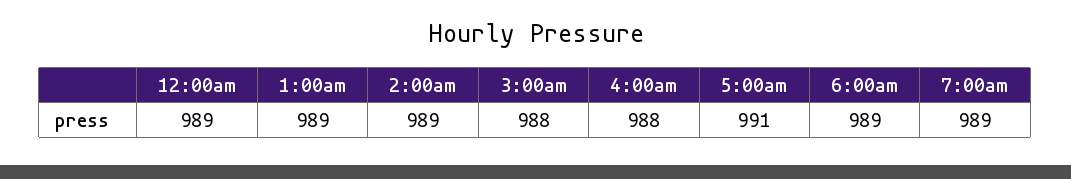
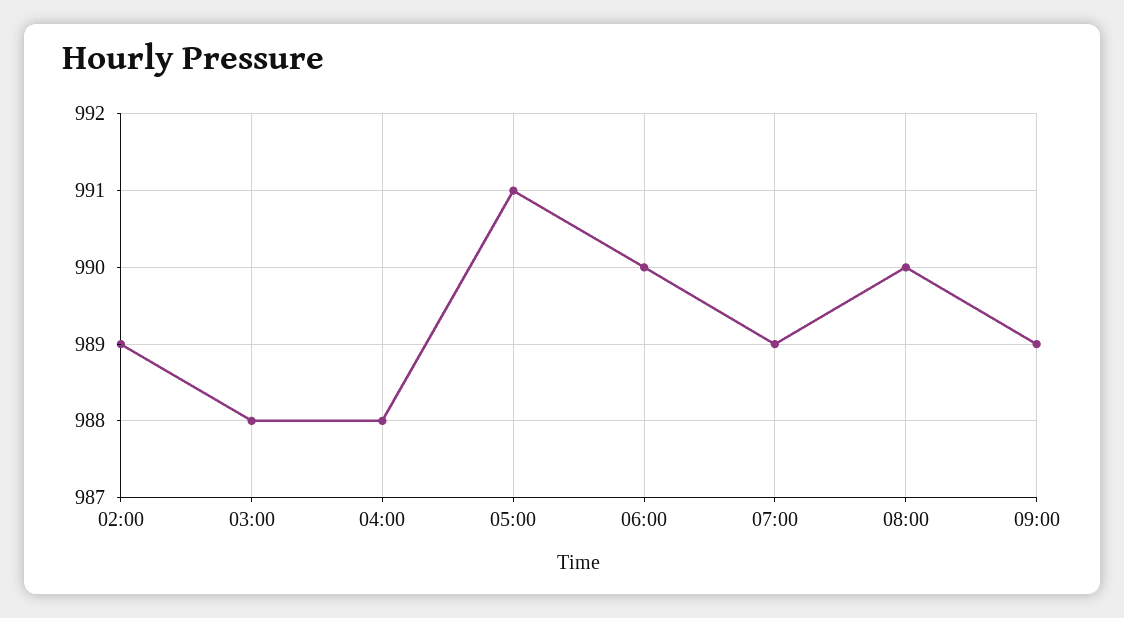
12:00am: 989 -> none
1:00am: 989 -> none
6:00am: 989 -> 990
08:00: none -> 990
09:00: none -> 989

